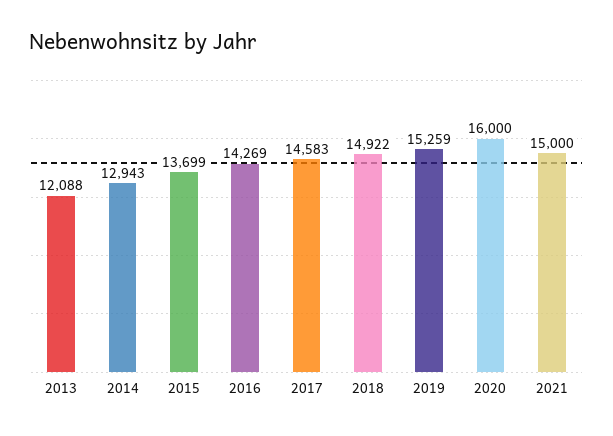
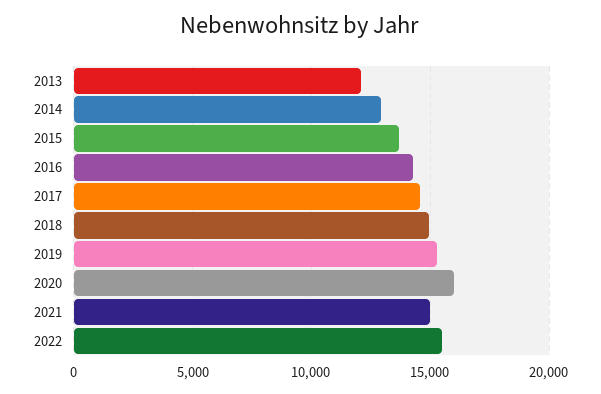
2022: none -> 15500

